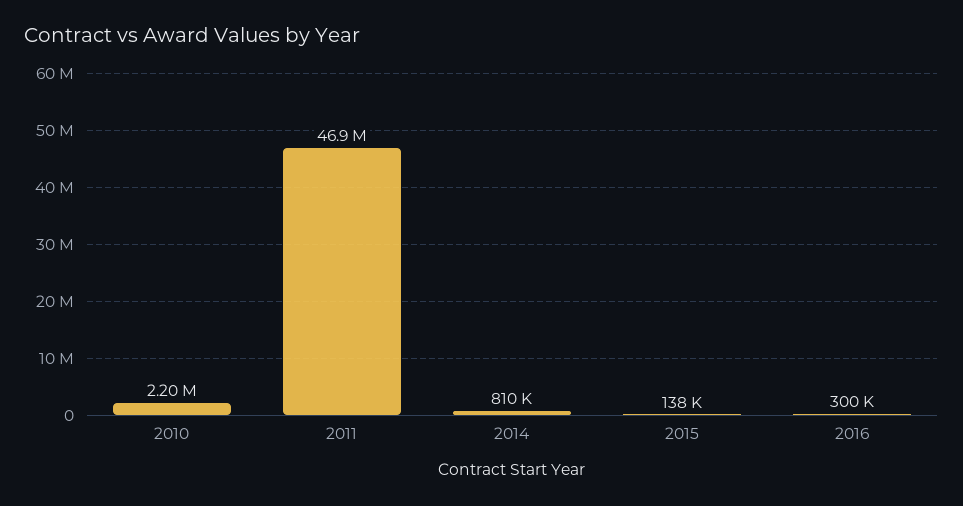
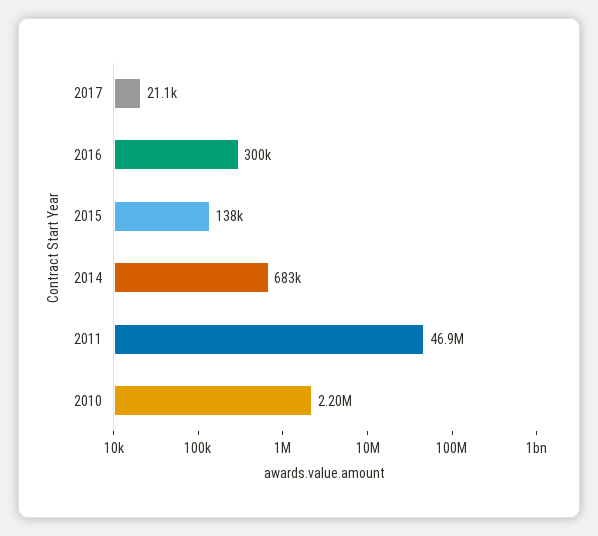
2014: 810000 -> 683000
2017: none -> 21100

